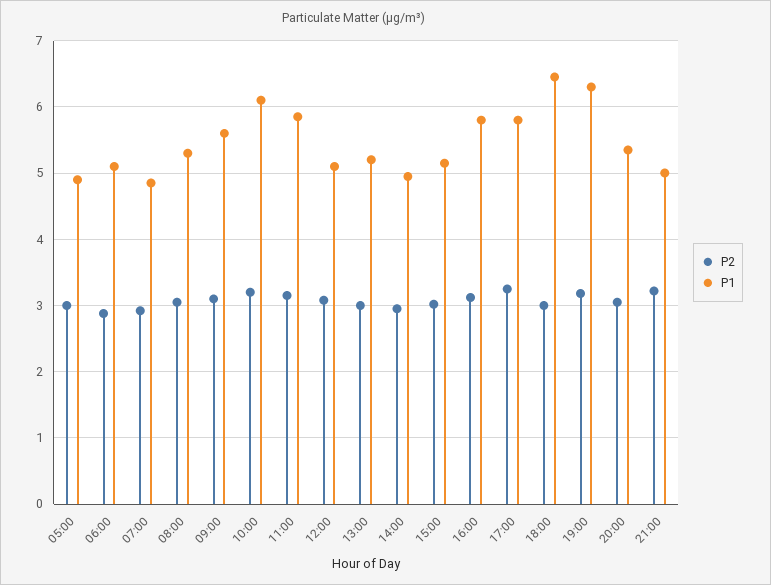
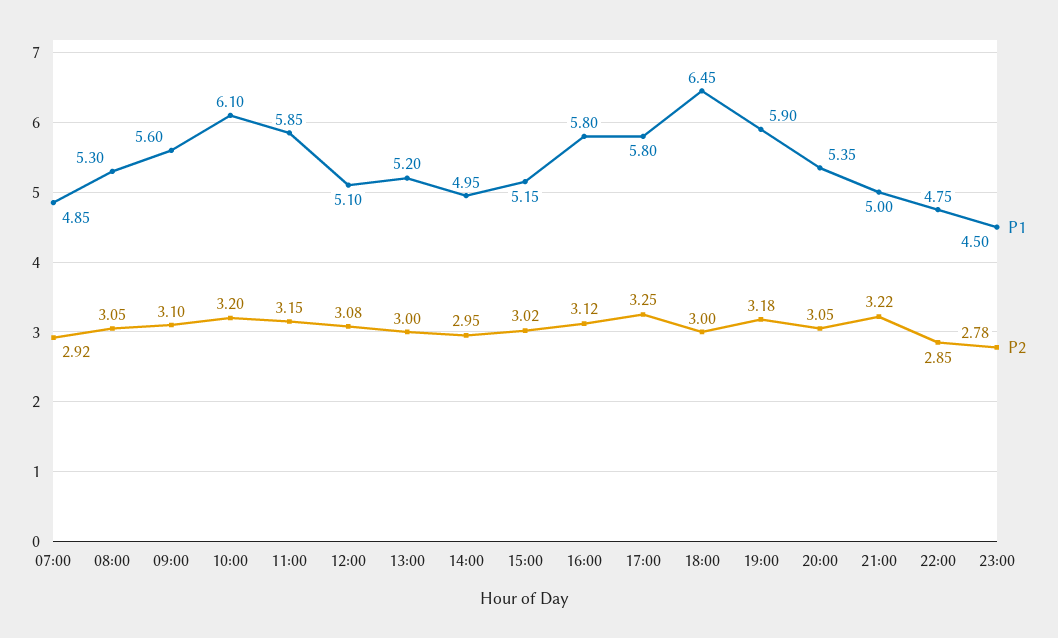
P2, 05:00: 3 -> none
P1, 05:00: 4.9 -> none
P2, 06:00: 2.9 -> none
P1, 06:00: 5.1 -> none
P1, 19:00: 6.3 -> 5.9
P1, 22:00: none -> 4.75
P2, 22:00: none -> 2.85
P1, 23:00: none -> 4.5
P2, 23:00: none -> 2.78

